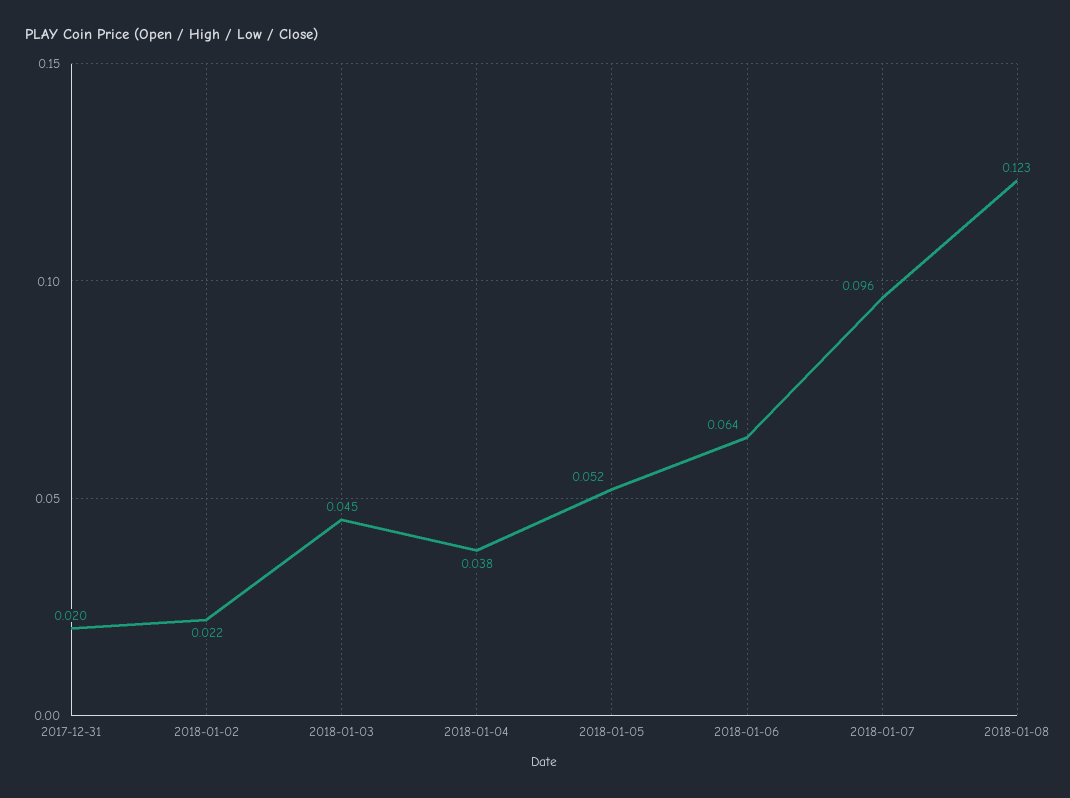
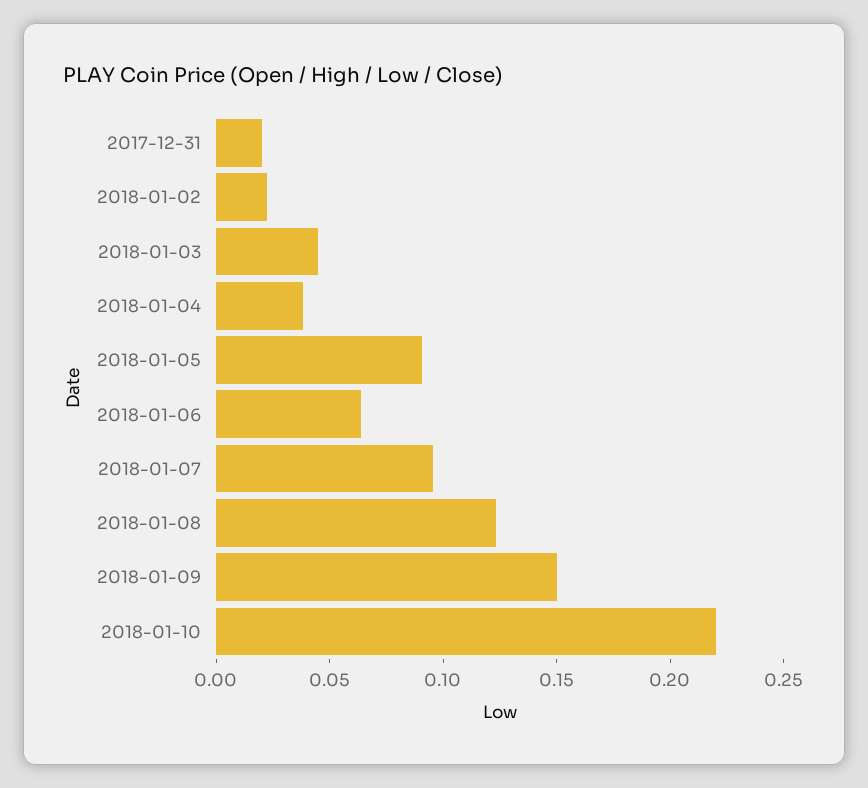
2018-01-05: 0.052 -> 0.09
2018-01-09: none -> 0.15
2018-01-10: none -> 0.22

